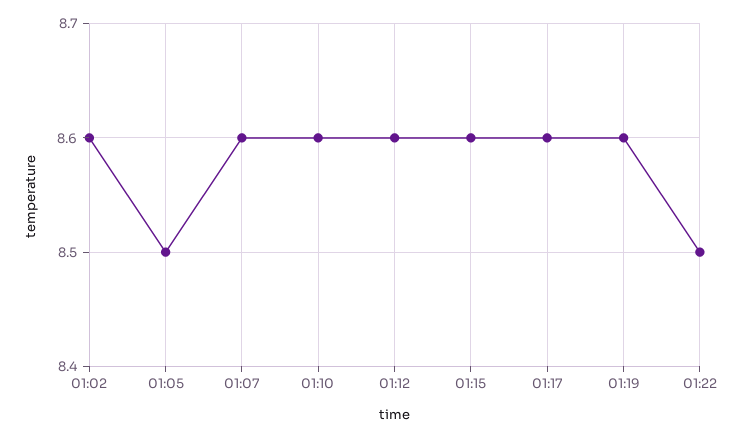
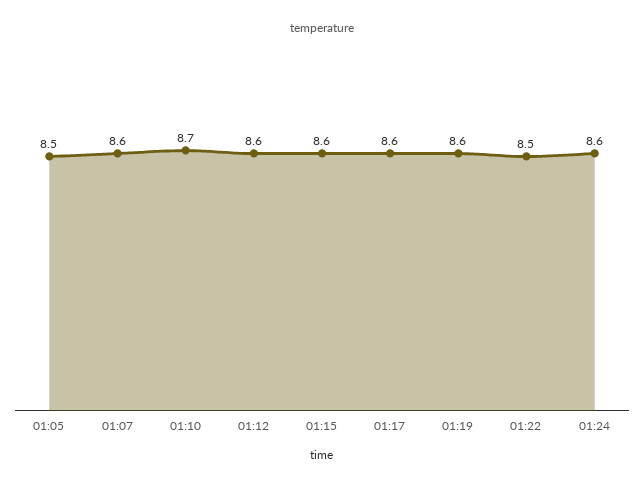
01:02: 8.6 -> none
01:10: 8.6 -> 8.7
01:24: none -> 8.6

